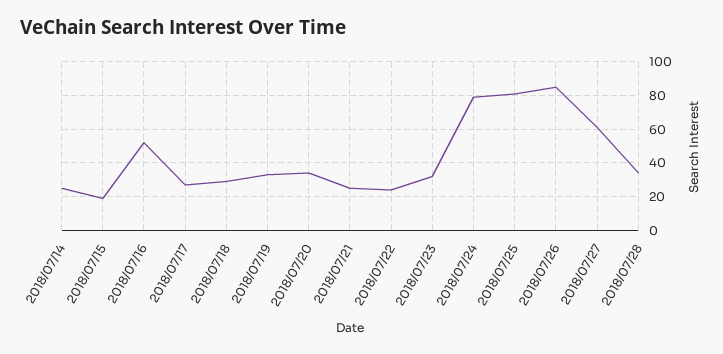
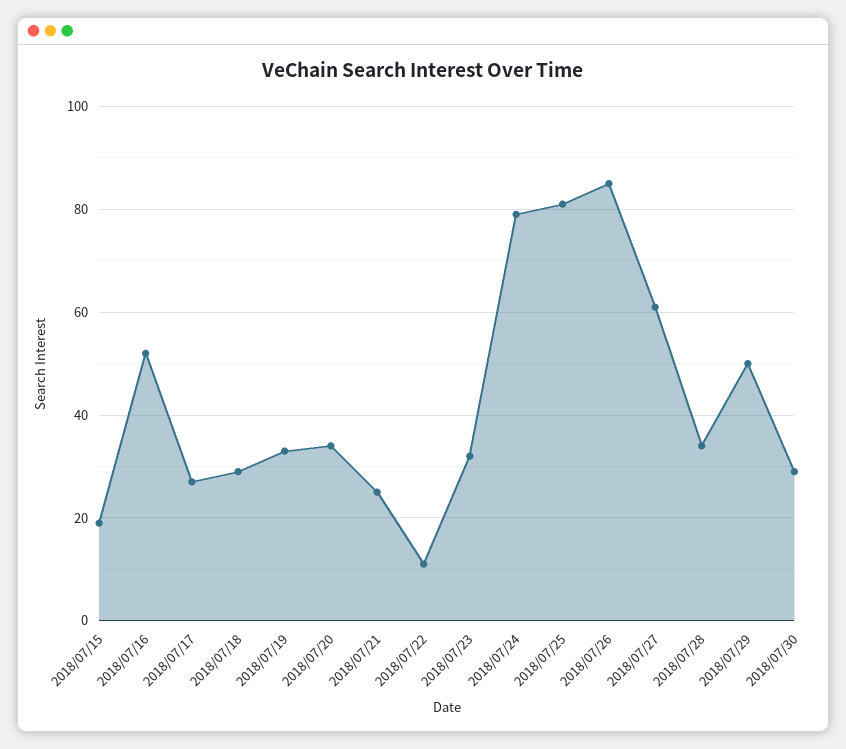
2018/07/14: 25 -> none
2018/07/22: 25 -> 10
2018/07/29: none -> 50
2018/07/30: none -> 30

